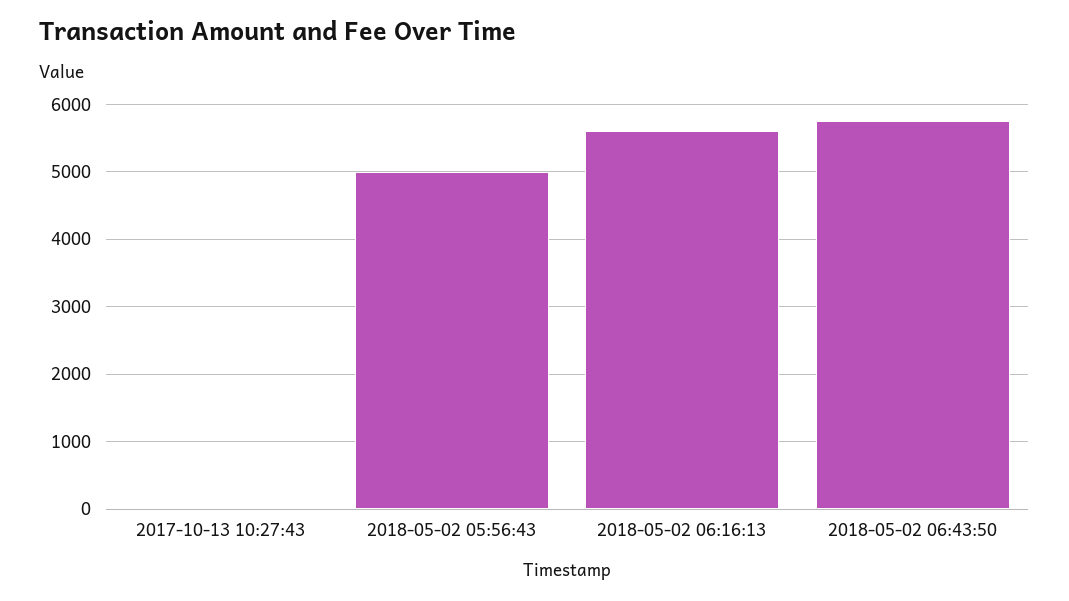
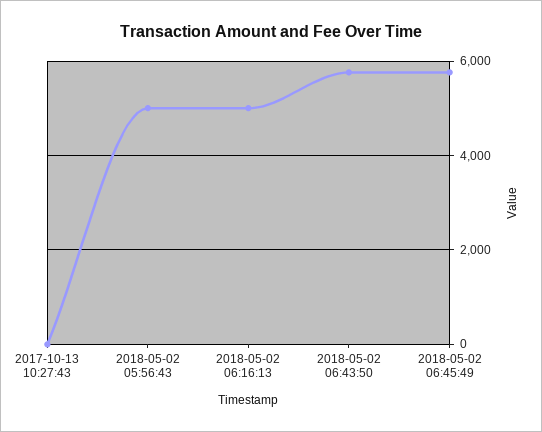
2018-05-02 06:16:13: 5600 -> 5000
2018-05-02 06:45:49: none -> 5800

